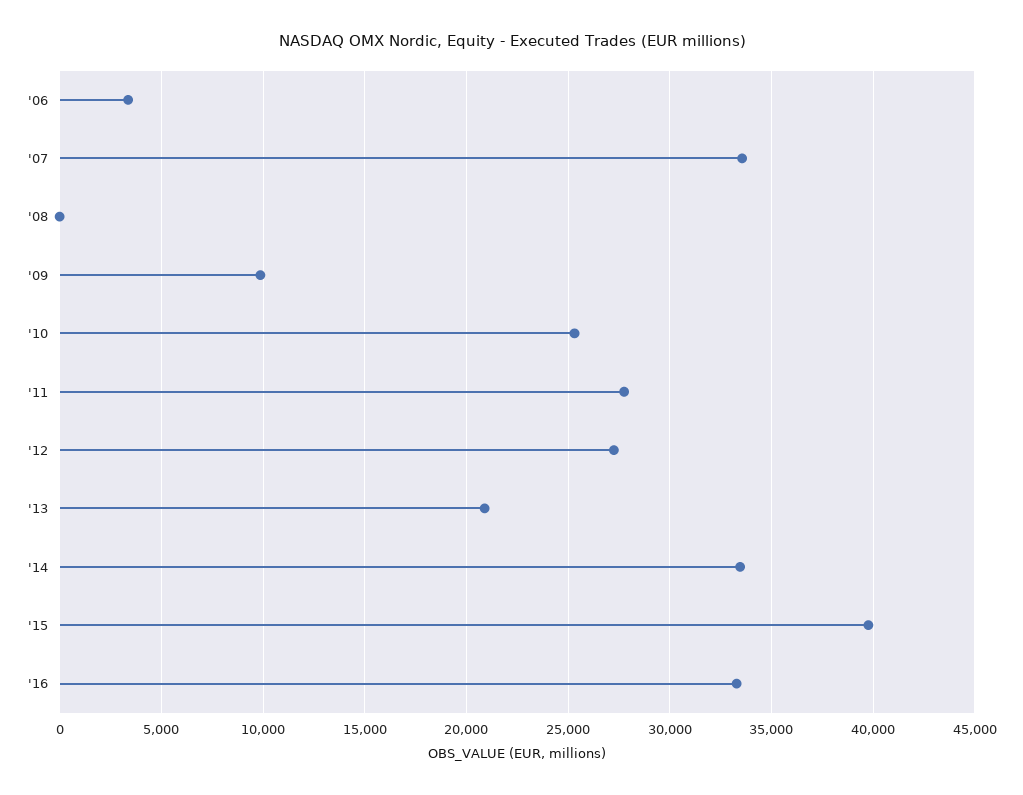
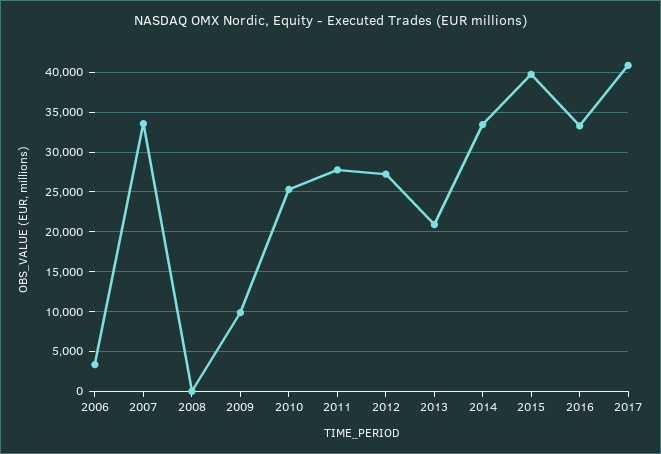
2017: none -> 41000

